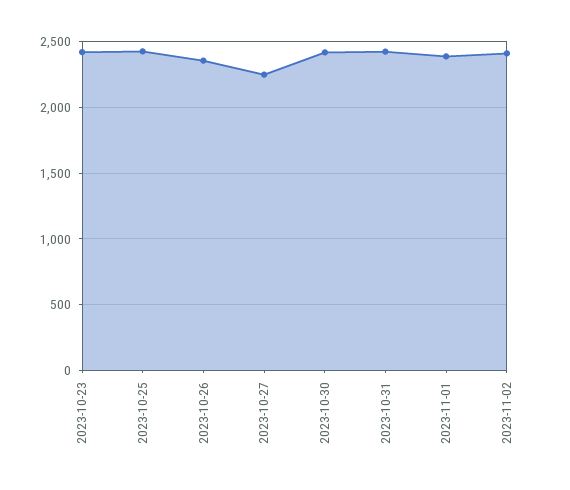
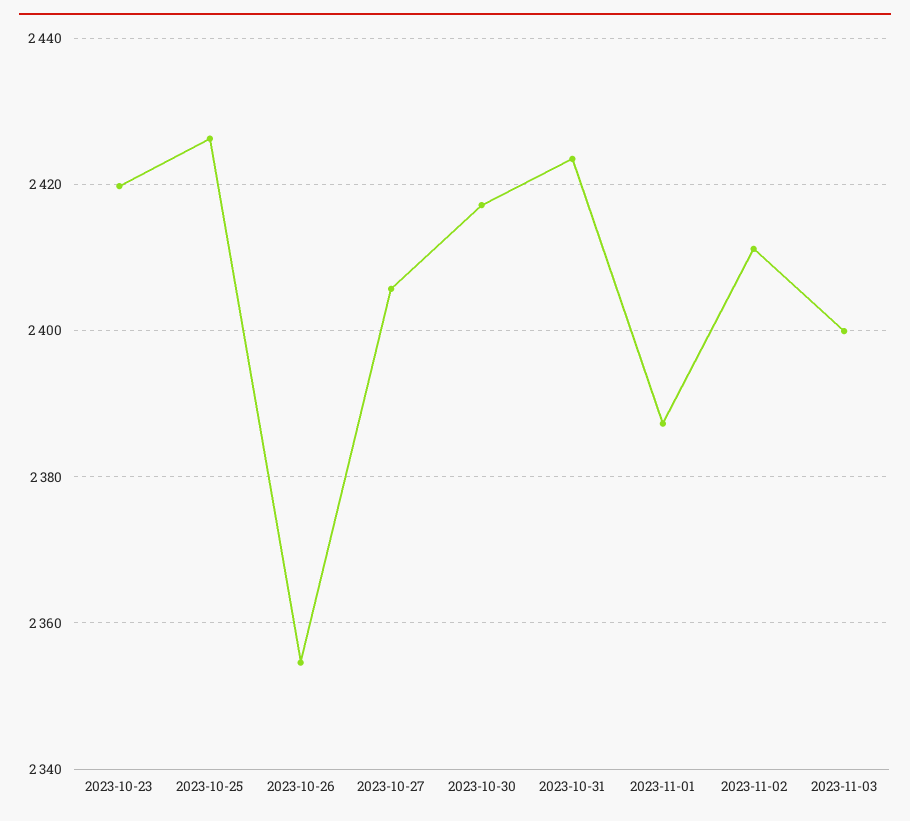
2023-10-27: 2250 -> 2406
2023-11-03: none -> 2400

